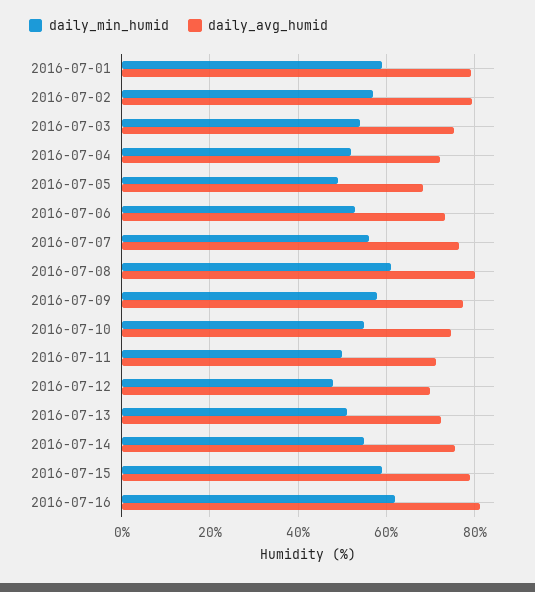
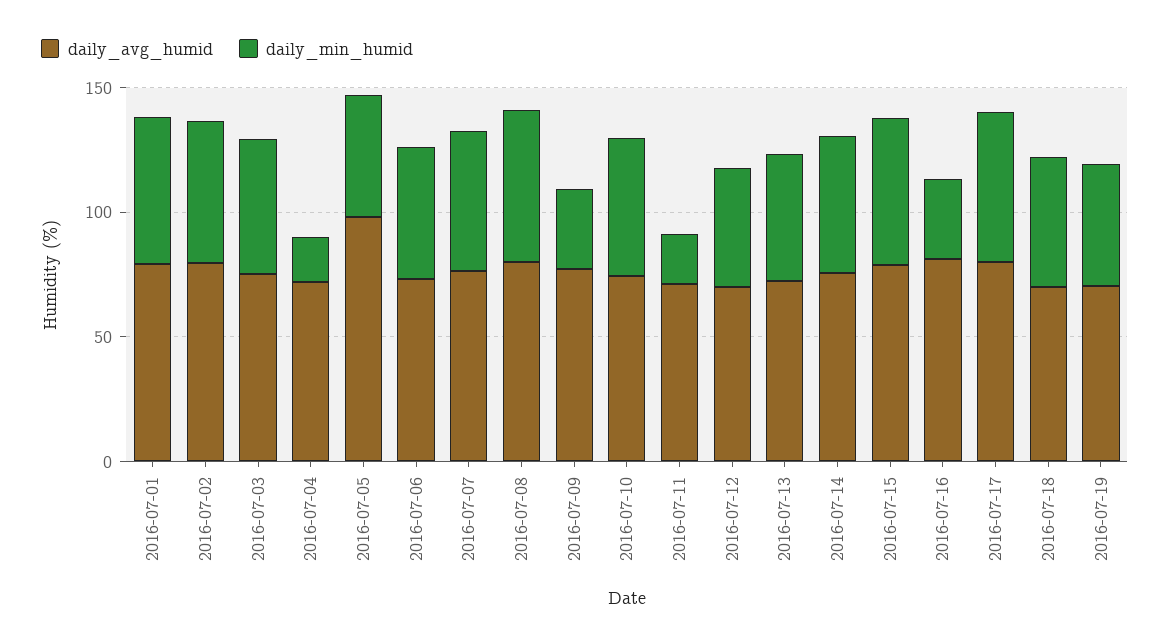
daily_min_humid, 2016-07-04: 52 -> 20
daily_avg_humid, 2016-07-05: 68 -> 100
daily_min_humid, 2016-07-09: 58 -> 30
daily_min_humid, 2016-07-11: 50 -> 20
daily_min_humid, 2016-07-16: 62 -> 30
daily_avg_humid, 2016-07-17: none -> 80
daily_min_humid, 2016-07-17: none -> 60
daily_avg_humid, 2016-07-18: none -> 70
daily_min_humid, 2016-07-18: none -> 50
daily_avg_humid, 2016-07-19: none -> 70
daily_min_humid, 2016-07-19: none -> 50

